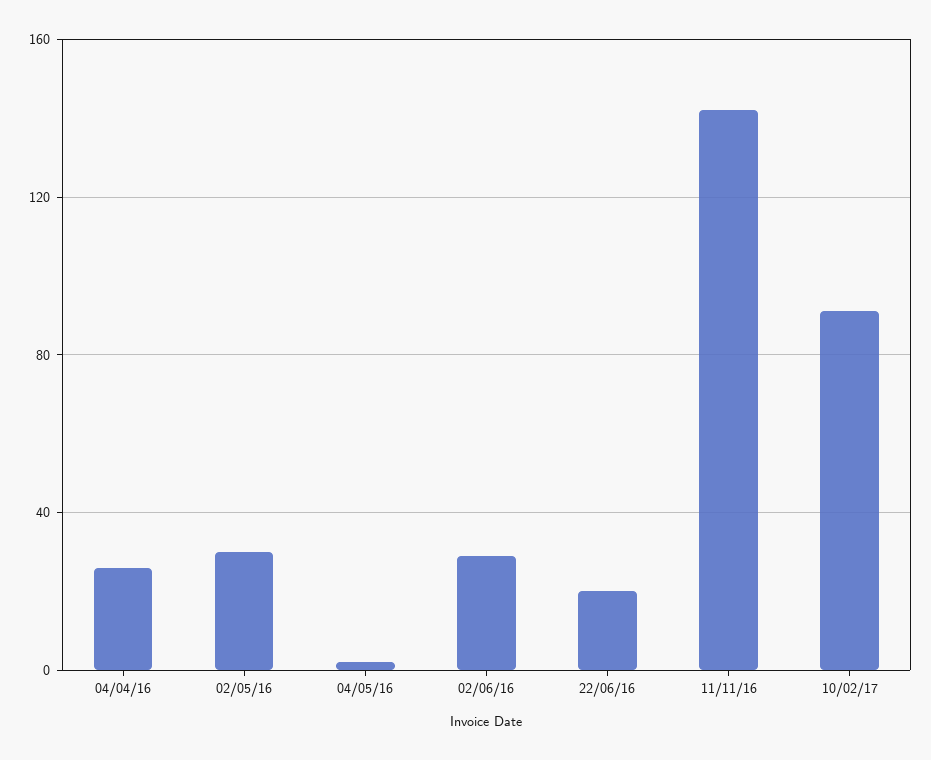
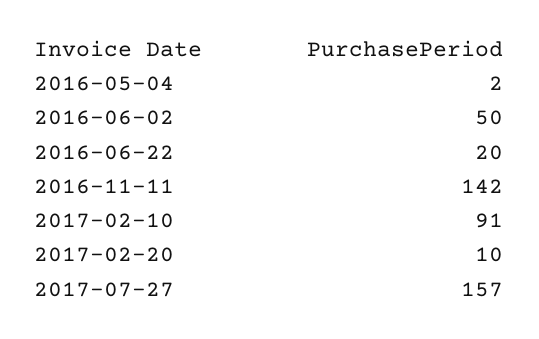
04/04/16: 25 -> none
02/05/16: 30 -> none
02/06/16: 30 -> 50
2017-02-20: none -> 10
2017-07-27: none -> 157

